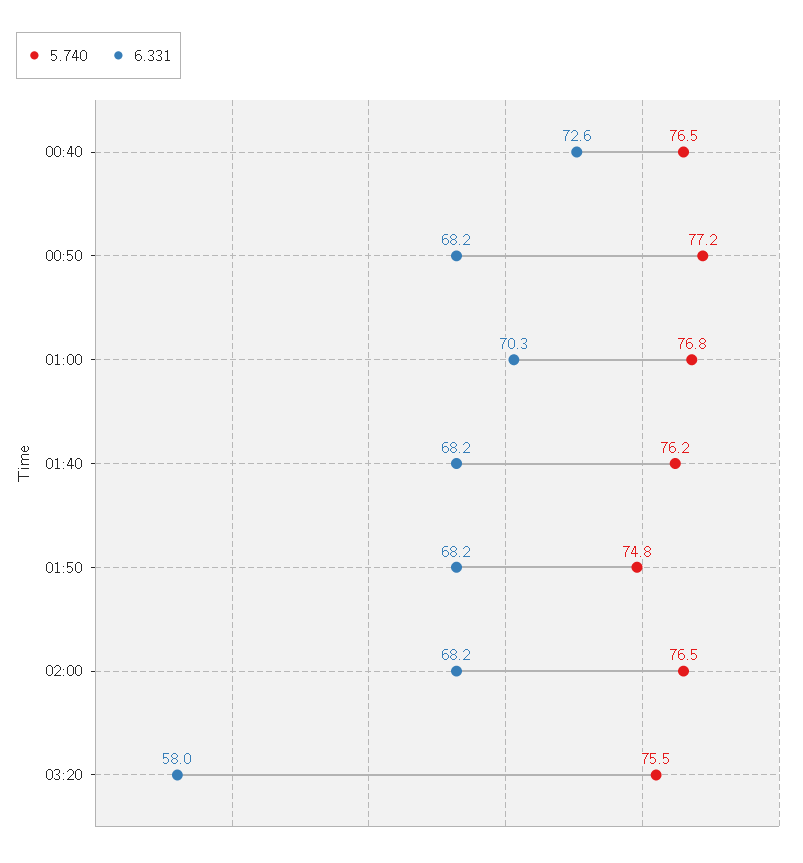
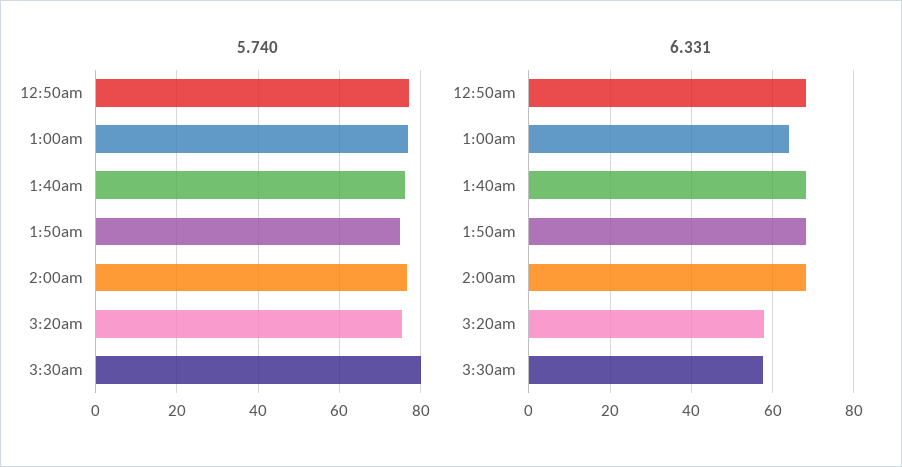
5.740, 00:40: 76.5 -> none
6.331, 00:40: 72.6 -> none
6.331, 01:00: 70.3 -> 64
5.740, 3:30am: none -> 80
6.331, 3:30am: none -> 58

